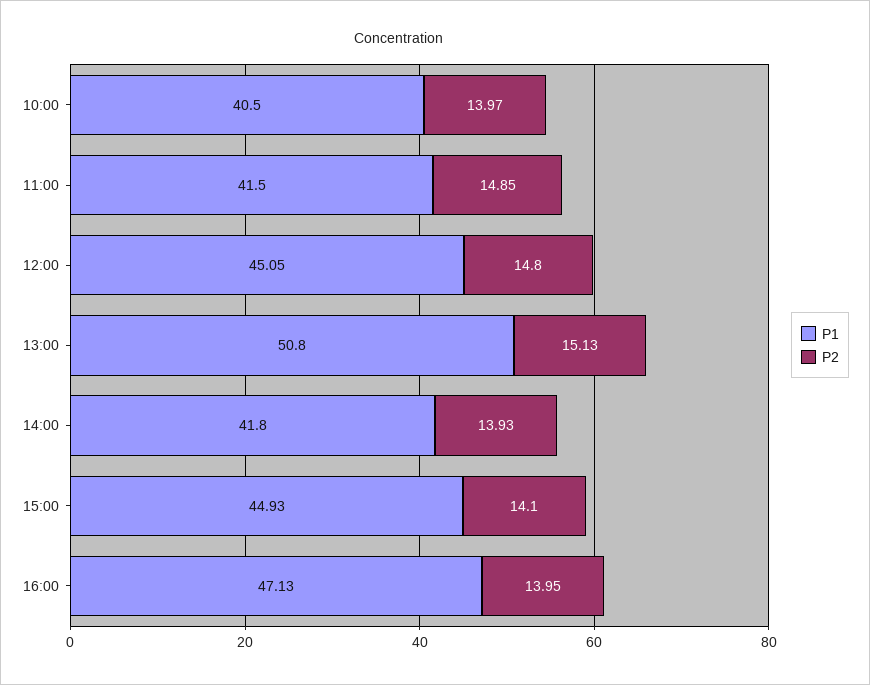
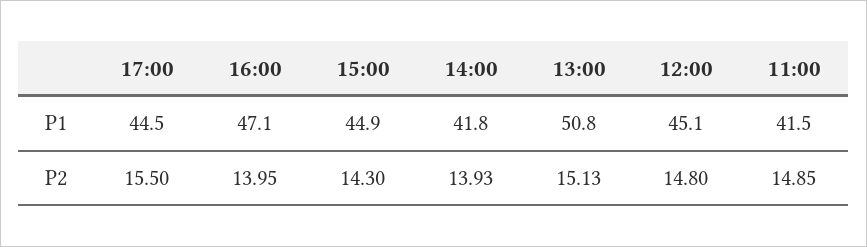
P1, 10:00: 40.5 -> none
P2, 10:00: 13.97 -> none
P2, 15:00: 14.1 -> 14.3
P1, 17:00: none -> 44.5
P2, 17:00: none -> 15.5

